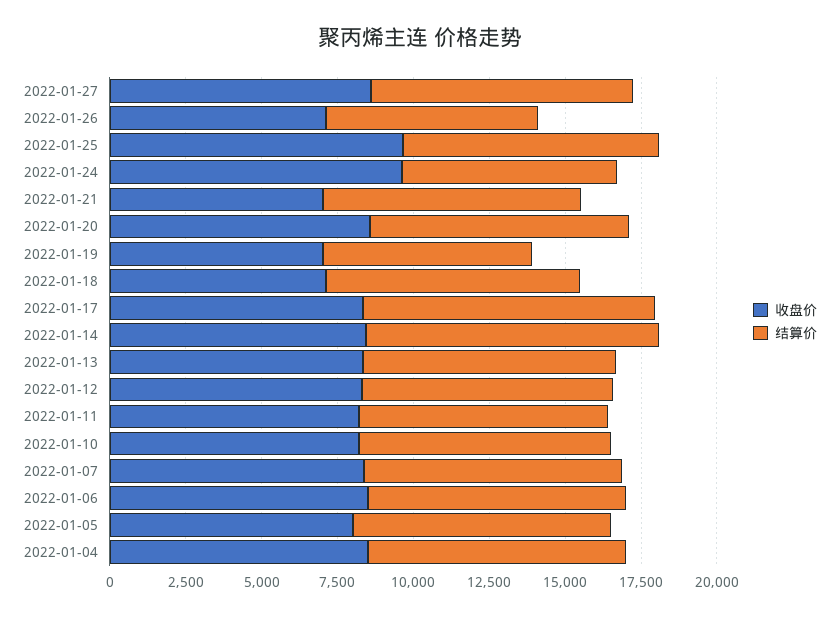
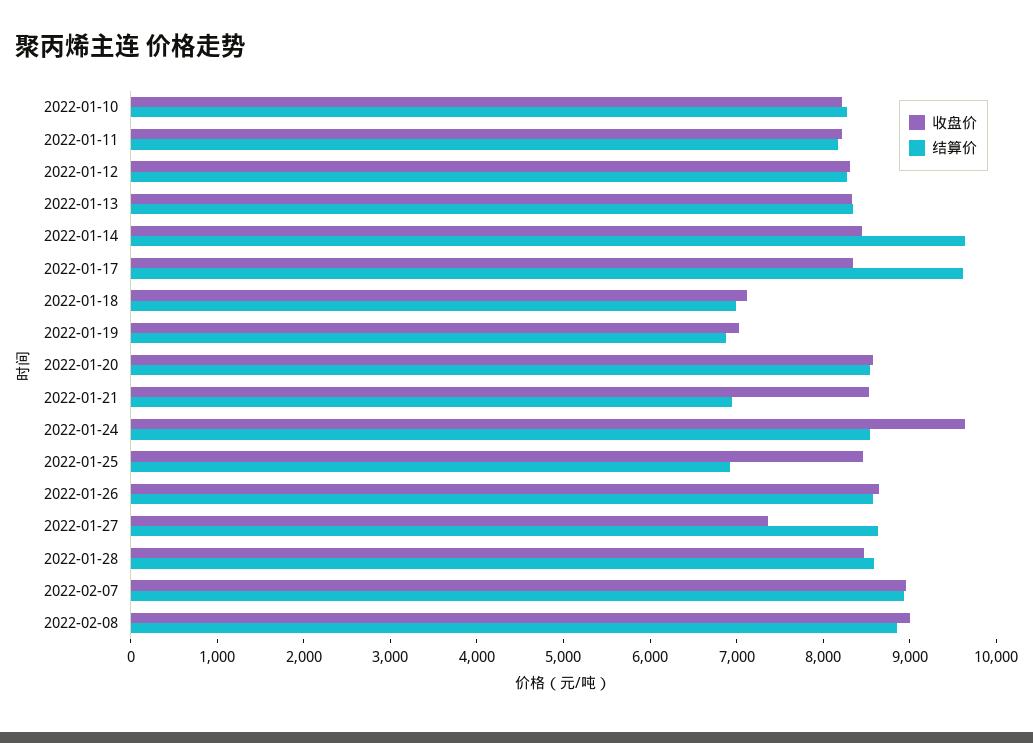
收盘价, 2022-01-27: 8500 -> 7400
收盘价, 2022-01-26: 7000 -> 8600
结算价, 2022-01-26: 7000 -> 8600
收盘价, 2022-01-25: 9500 -> 8400
结算价, 2022-01-25: 8500 -> 7000
结算价, 2022-01-24: 7000 -> 8600
收盘价, 2022-01-21: 7000 -> 8600
结算价, 2022-01-21: 8500 -> 7000
结算价, 2022-01-18: 8500 -> 7000
收盘价, 2022-01-07: 8500 -> none
结算价, 2022-01-07: 8500 -> none
收盘价, 2022-01-06: 8500 -> none
结算价, 2022-01-06: 8500 -> none
收盘价, 2022-01-05: 8000 -> none
结算价, 2022-01-05: 8500 -> none
收盘价, 2022-01-04: 8500 -> none
结算价, 2022-01-04: 8500 -> none
收盘价, 2022-01-28: none -> 8400
结算价, 2022-01-28: none -> 8600
收盘价, 2022-02-07: none -> 9000
结算价, 2022-02-07: none -> 9000
收盘价, 2022-02-08: none -> 9000
结算价, 2022-02-08: none -> 8800

